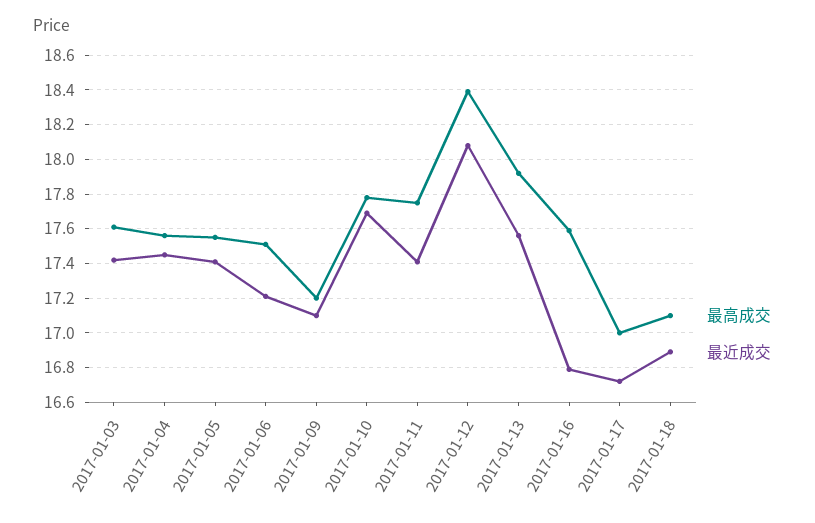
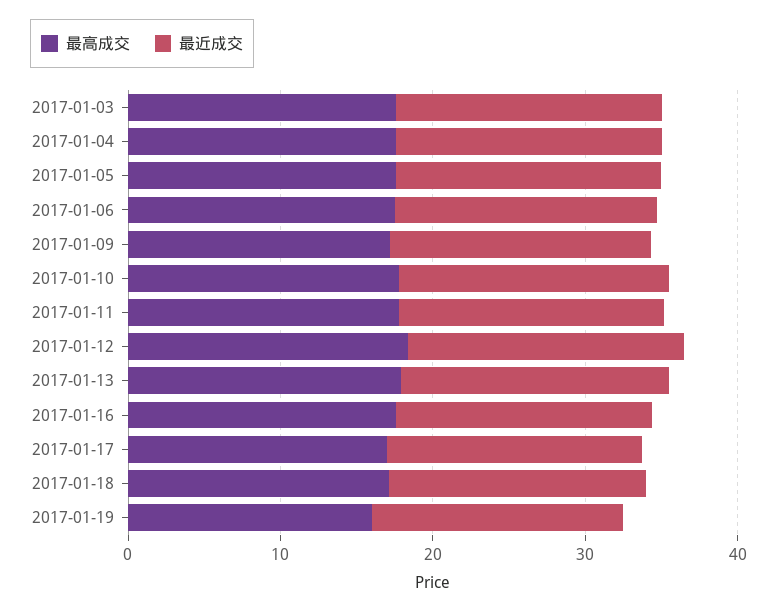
最高成交, 2017-01-19: none -> 16
最近成交, 2017-01-19: none -> 16

